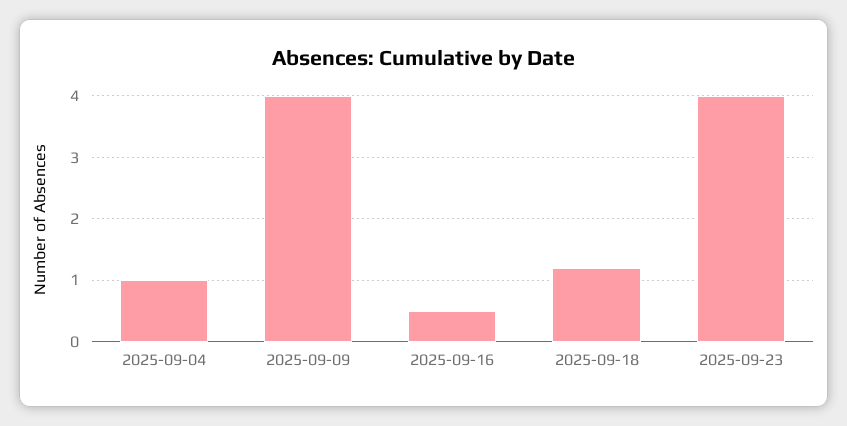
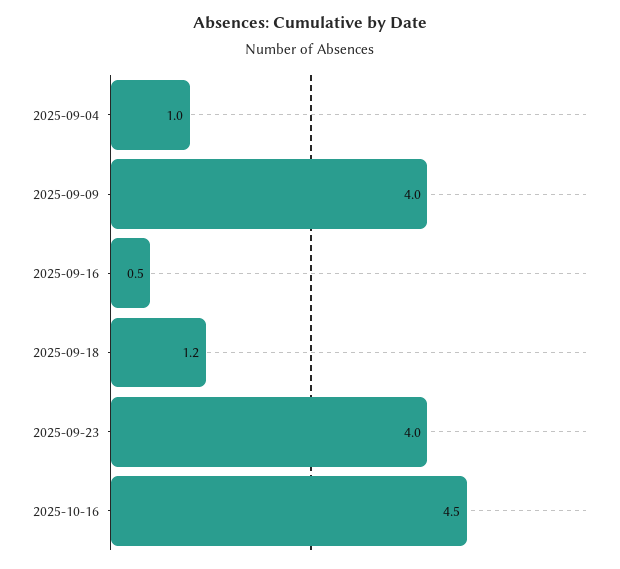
2025-10-16: none -> 4.5

